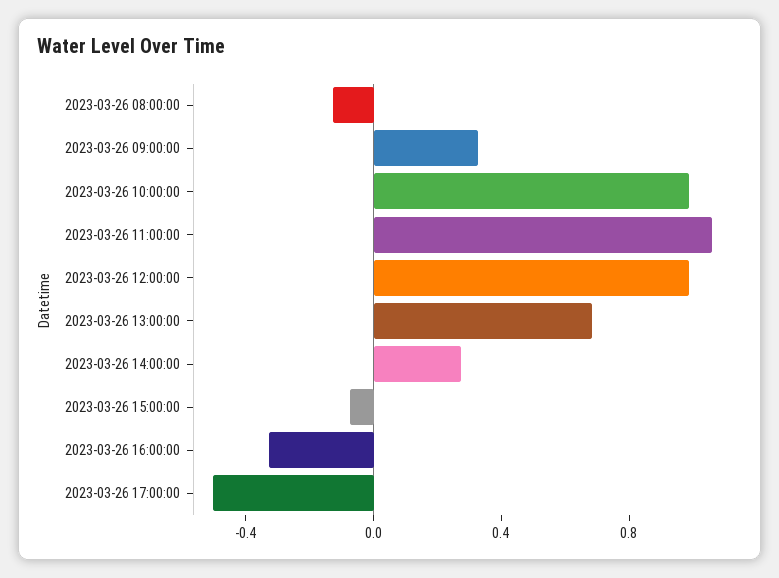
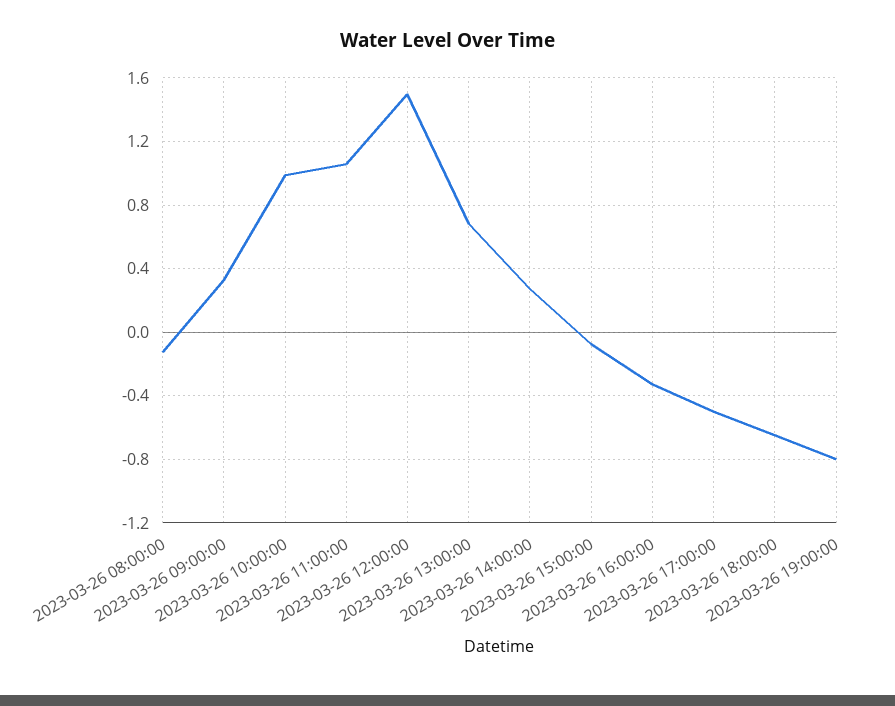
2023-03-26 12:00:00: 1 -> 1.5
2023-03-26 18:00:00: none -> -0.65
2023-03-26 19:00:00: none -> -0.8

